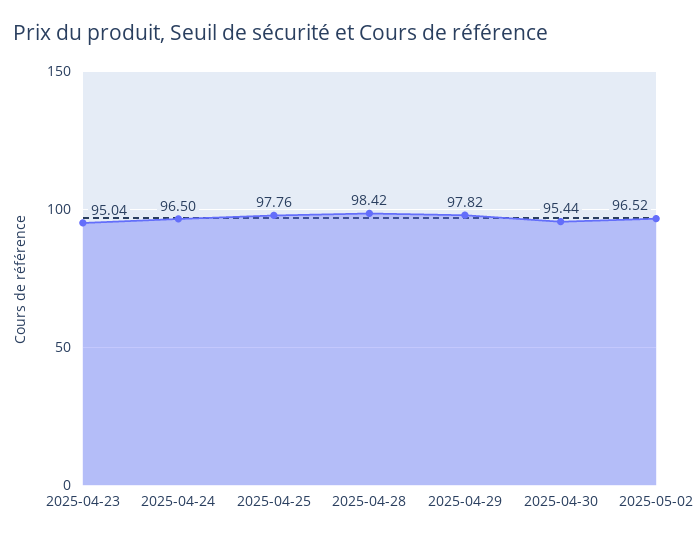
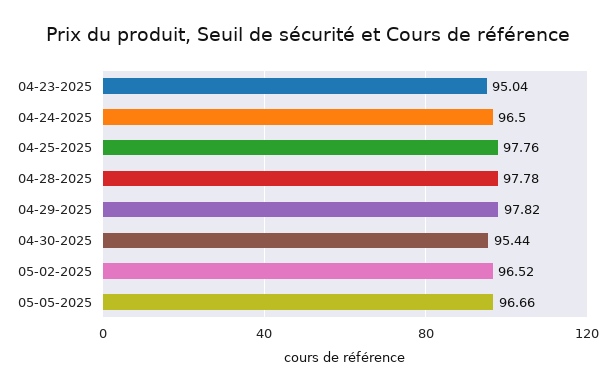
2025-04-28: 98.42 -> 97.78
05-05-2025: none -> 96.66

